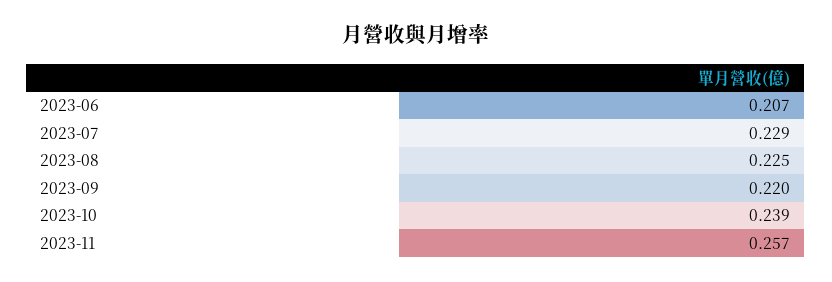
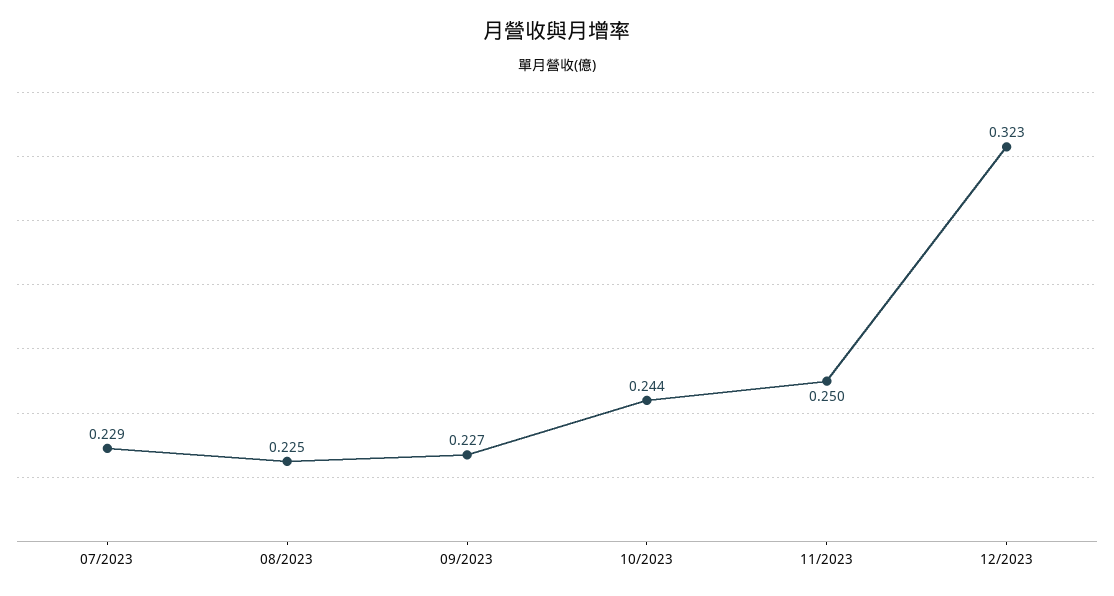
2023-06: 0.207 -> none
2023-09: 0.22 -> 0.227
2023-10: 0.239 -> 0.244
2023-11: 0.257 -> 0.25
12/2023: none -> 0.323

